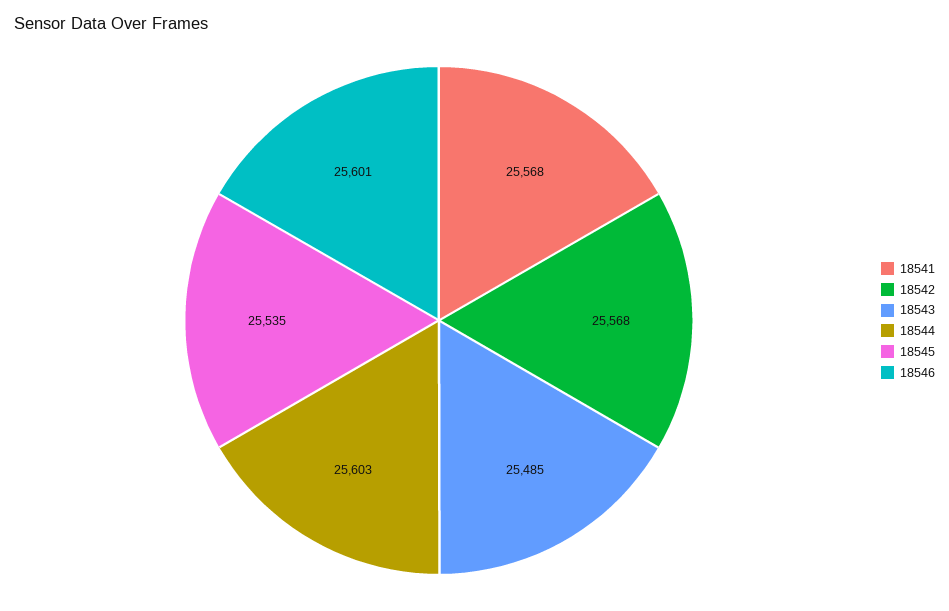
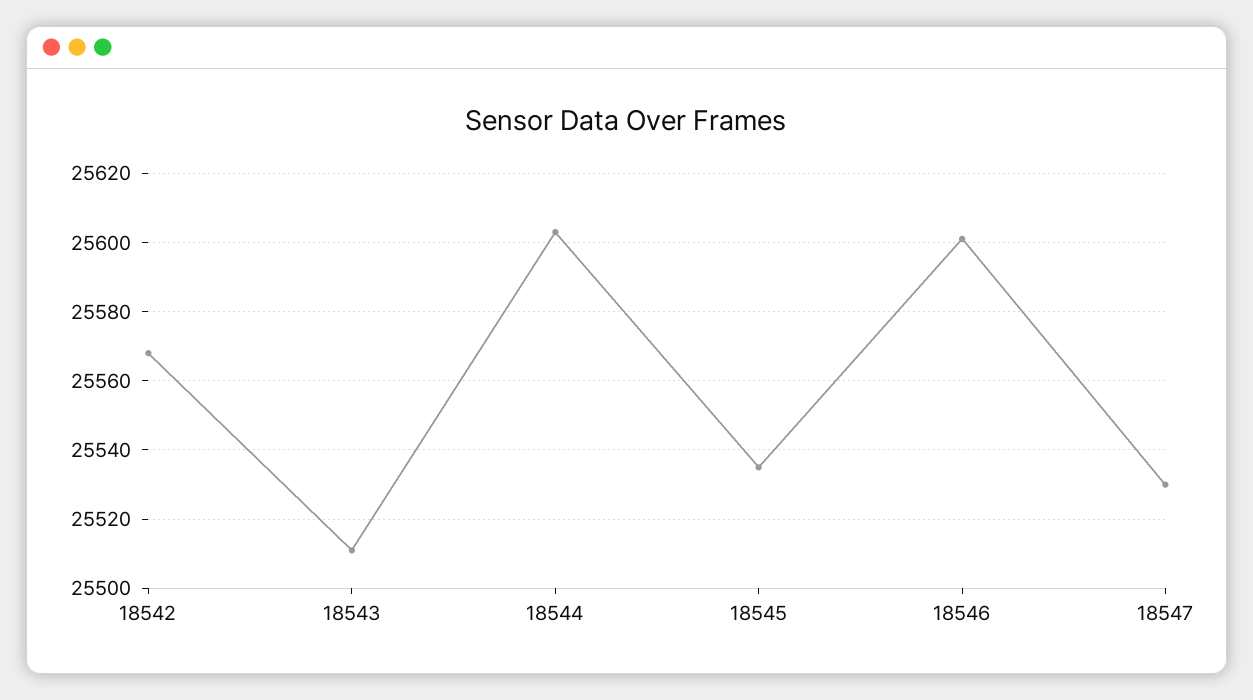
18541: 25568 -> none
18543: 25485 -> 25510
18547: none -> 25530

